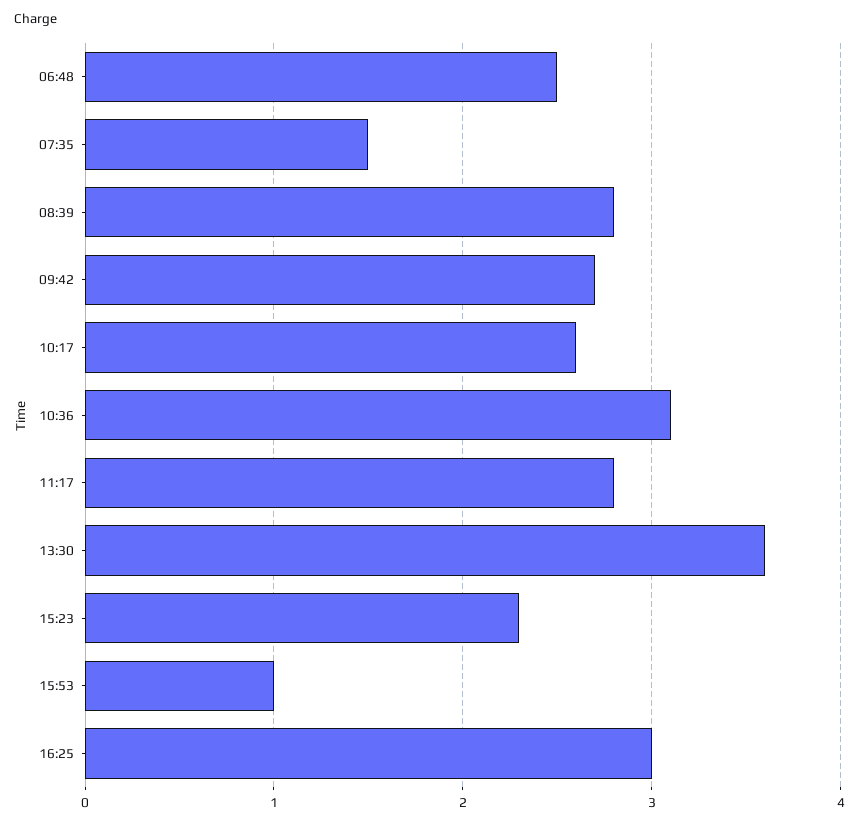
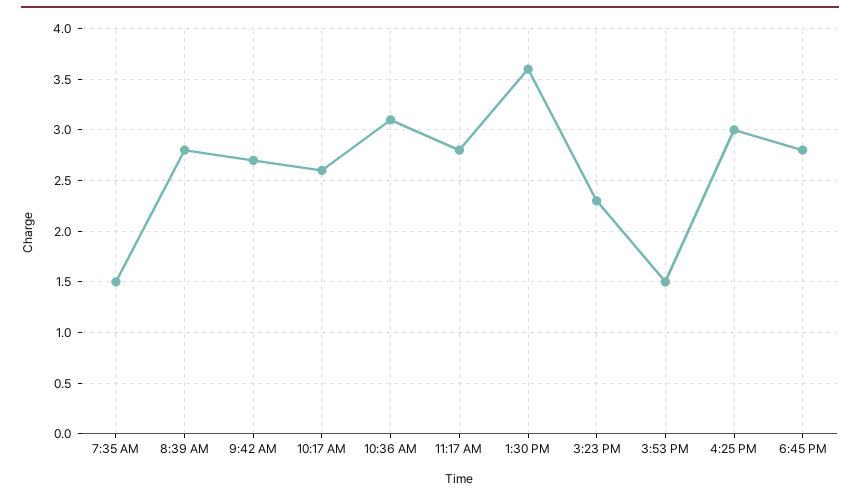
06:48: 2.5 -> none
15:53: 1 -> 1.5
6:45 PM: none -> 2.8

